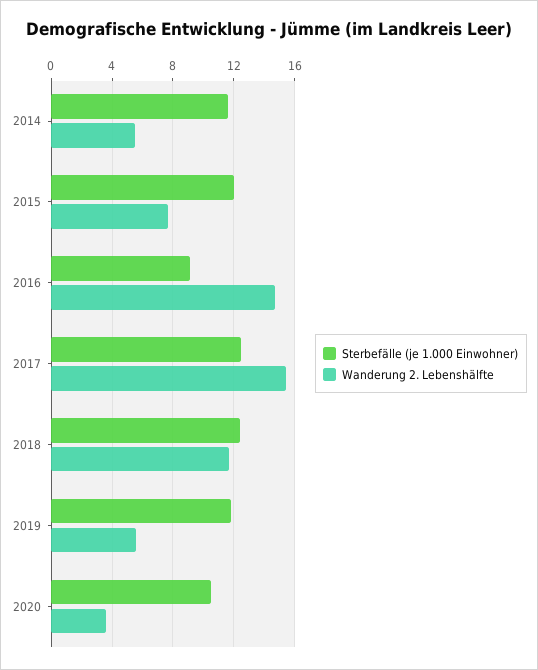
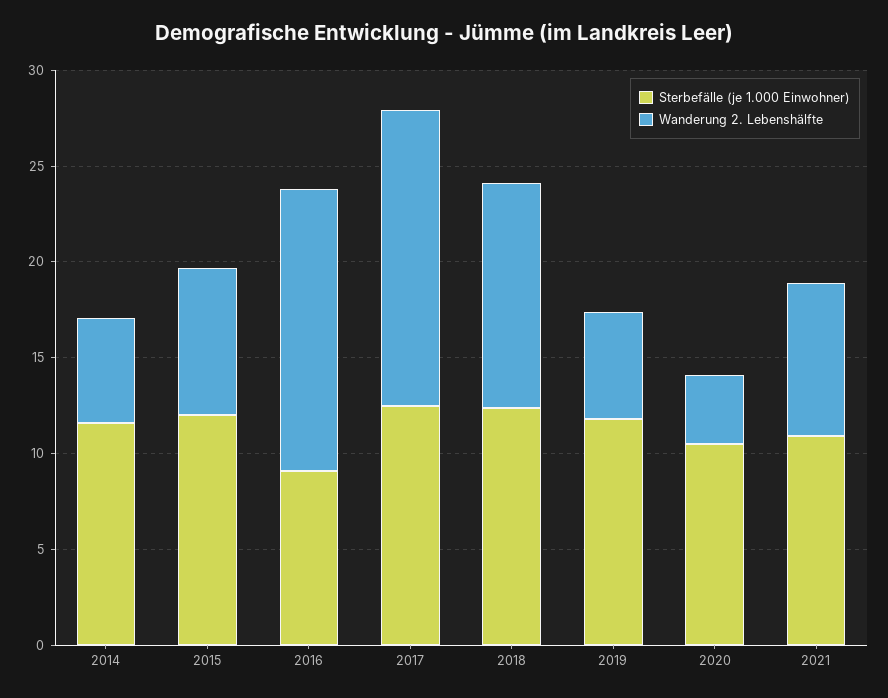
Sterbefälle (je 1.000 Einwohner), 2021: none -> 11
Wanderung 2. Lebenshälfte, 2021: none -> 8

